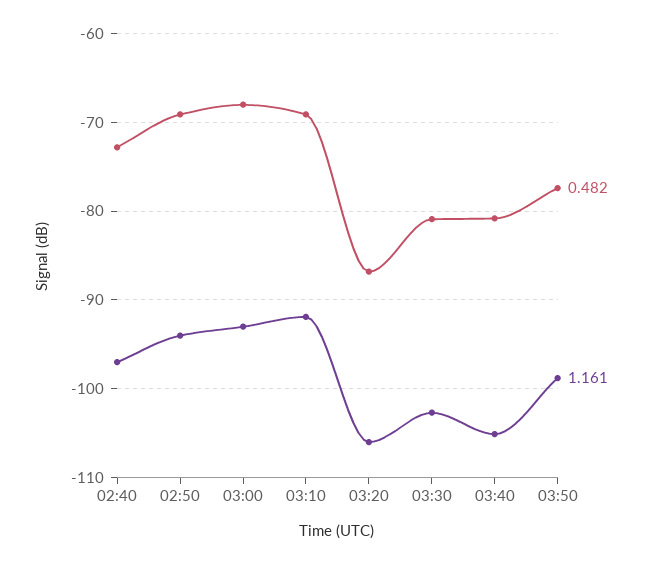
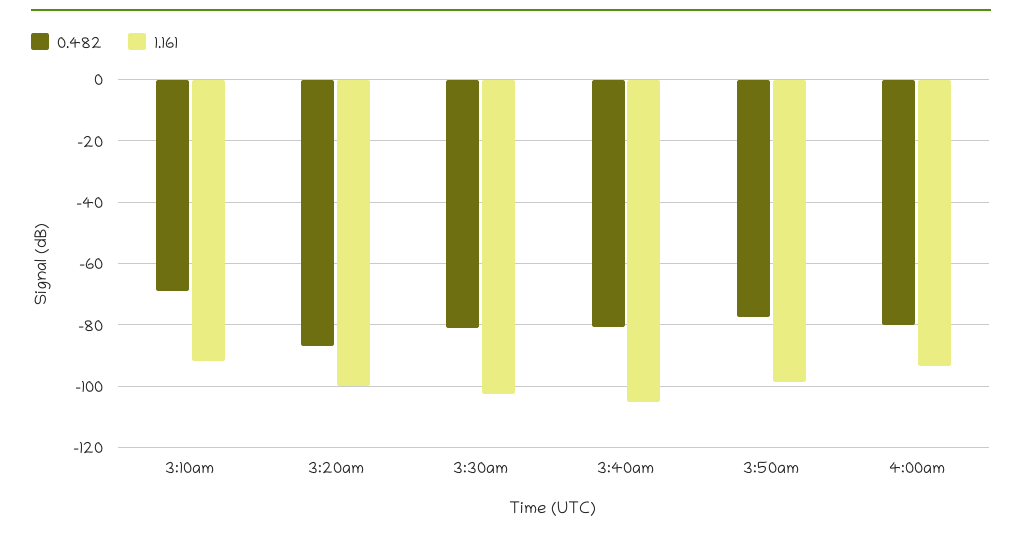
0.482, 02:40: -73 -> none
1.161, 02:40: -97 -> none
0.482, 02:50: -69 -> none
1.161, 02:50: -94 -> none
0.482, 03:00: -68 -> none
1.161, 03:00: -93 -> none
1.161, 03:20: -106 -> -100
0.482, 4:00am: none -> -80
1.161, 4:00am: none -> -94

